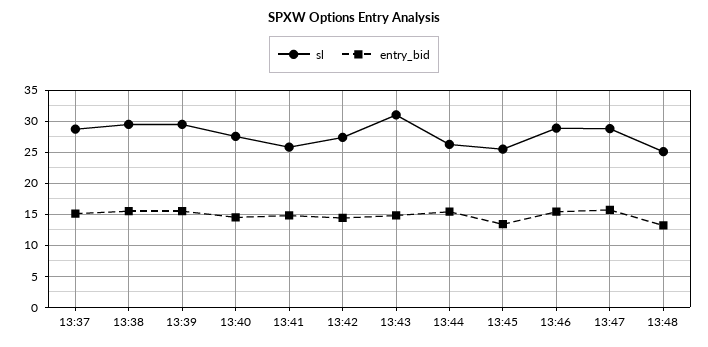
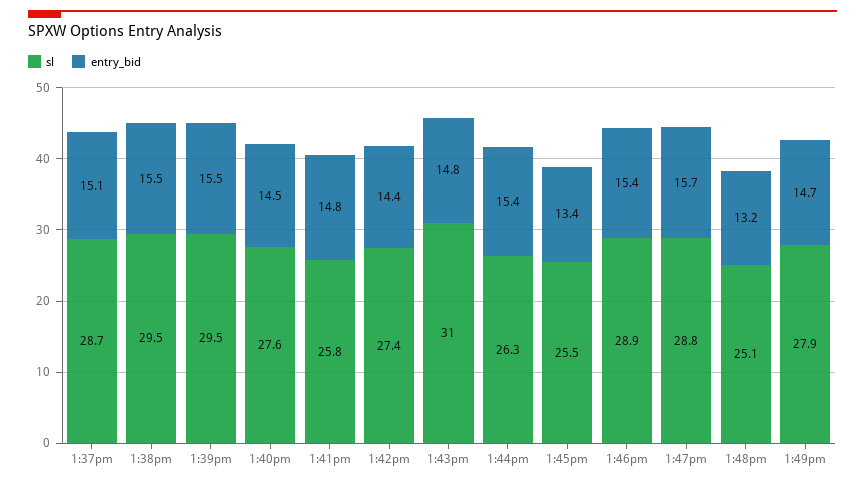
sl, 1:49pm: none -> 27.9
entry_bid, 1:49pm: none -> 14.7

